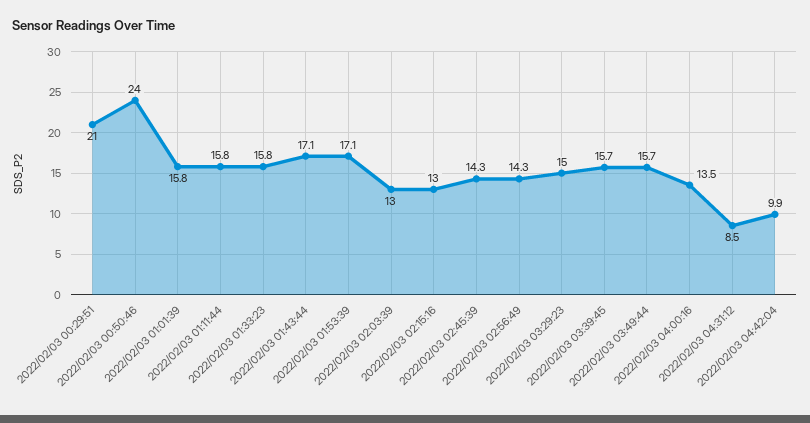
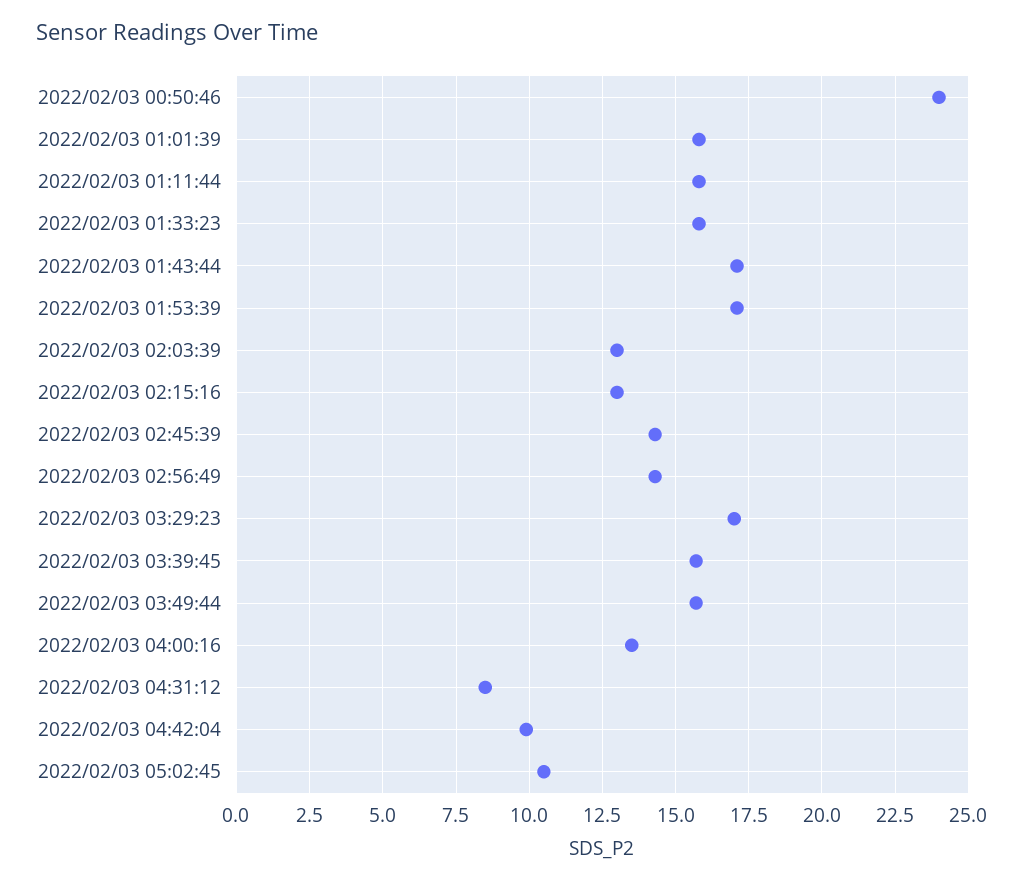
2022/02/03 00:29:51: 21 -> none
2022/02/03 03:29:23: 15 -> 17
2022/02/03 05:02:45: none -> 10.5

